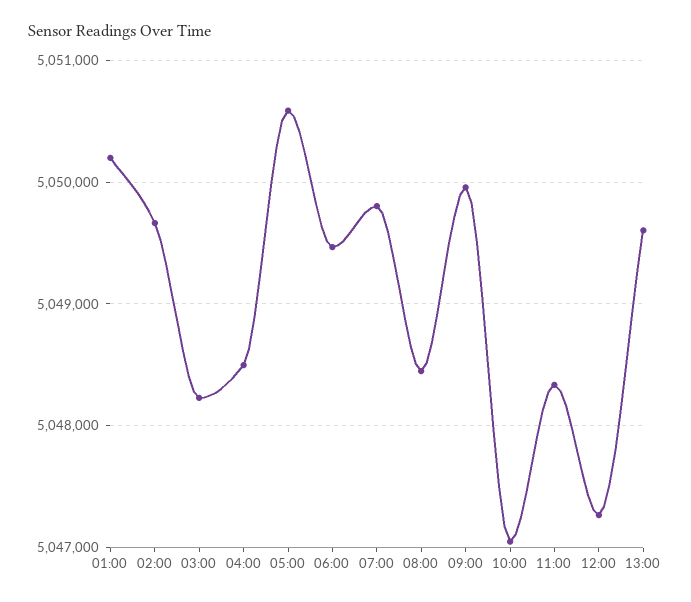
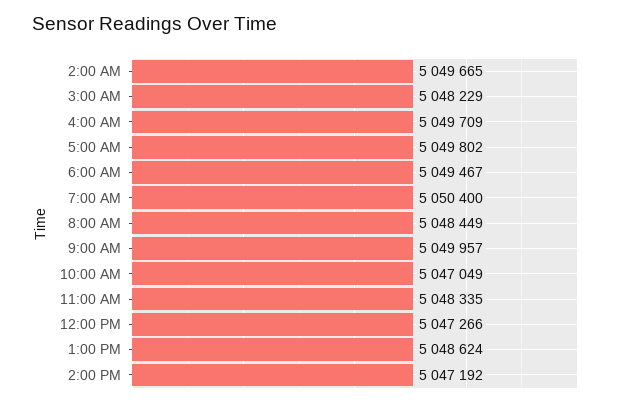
01:00: 5050200 -> none
04:00: 5048500 -> 5049709
05:00: 5050600 -> 5049802
07:00: 5049800 -> 5050400
13:00: 5049600 -> 5048624
2:00 PM: none -> 5047192

